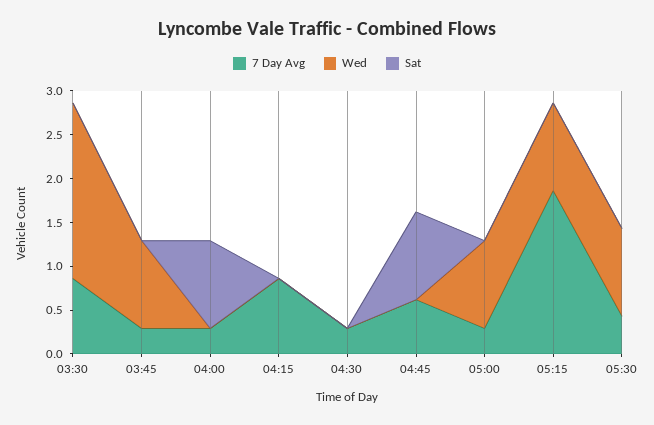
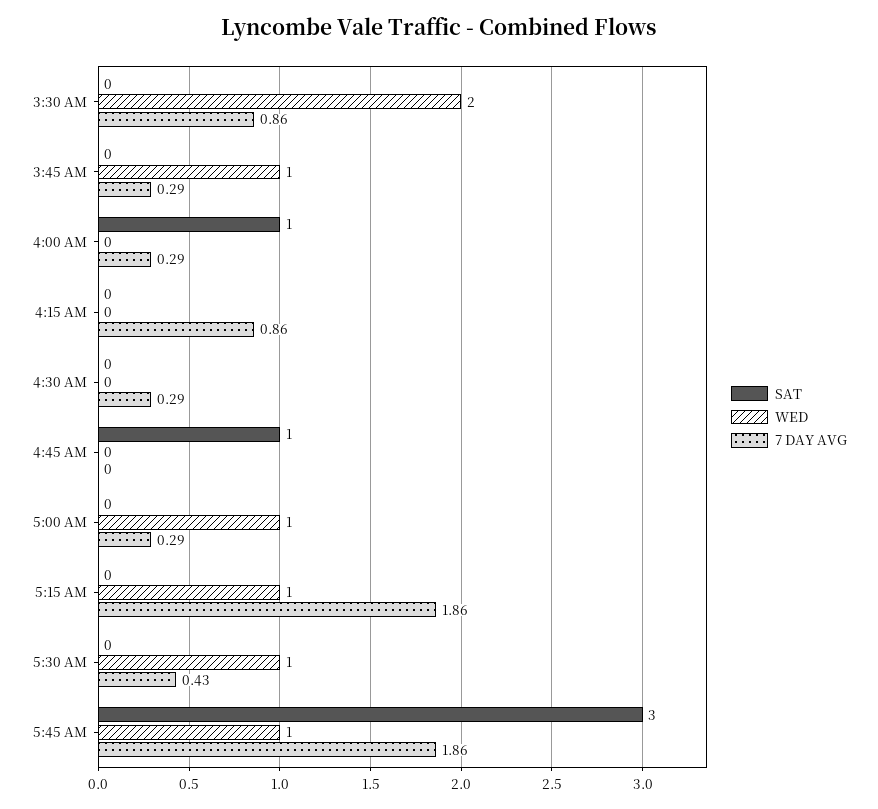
7 Day Avg, 04:45: 0.6 -> 0
Sat, 5:45 AM: none -> 3
Wed, 5:45 AM: none -> 1
7 Day Avg, 5:45 AM: none -> 1.86

